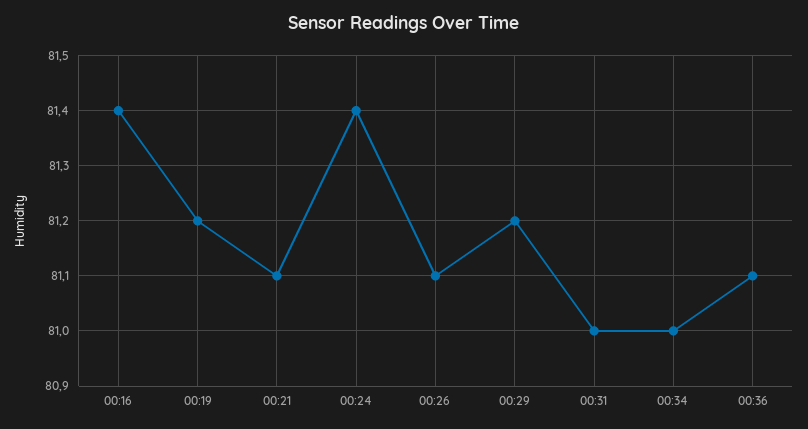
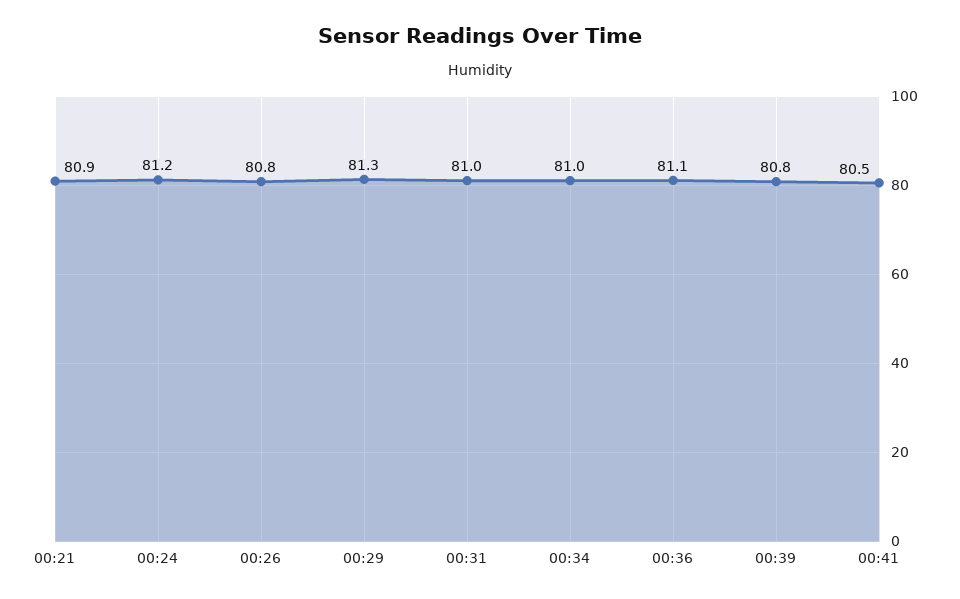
00:16: 81.4 -> none
00:19: 81.2 -> none
00:21: 81.1 -> 80.9
00:24: 81.4 -> 81.2
00:26: 81.1 -> 80.8
00:29: 81.2 -> 81.3
00:39: none -> 80.8
00:41: none -> 80.5

